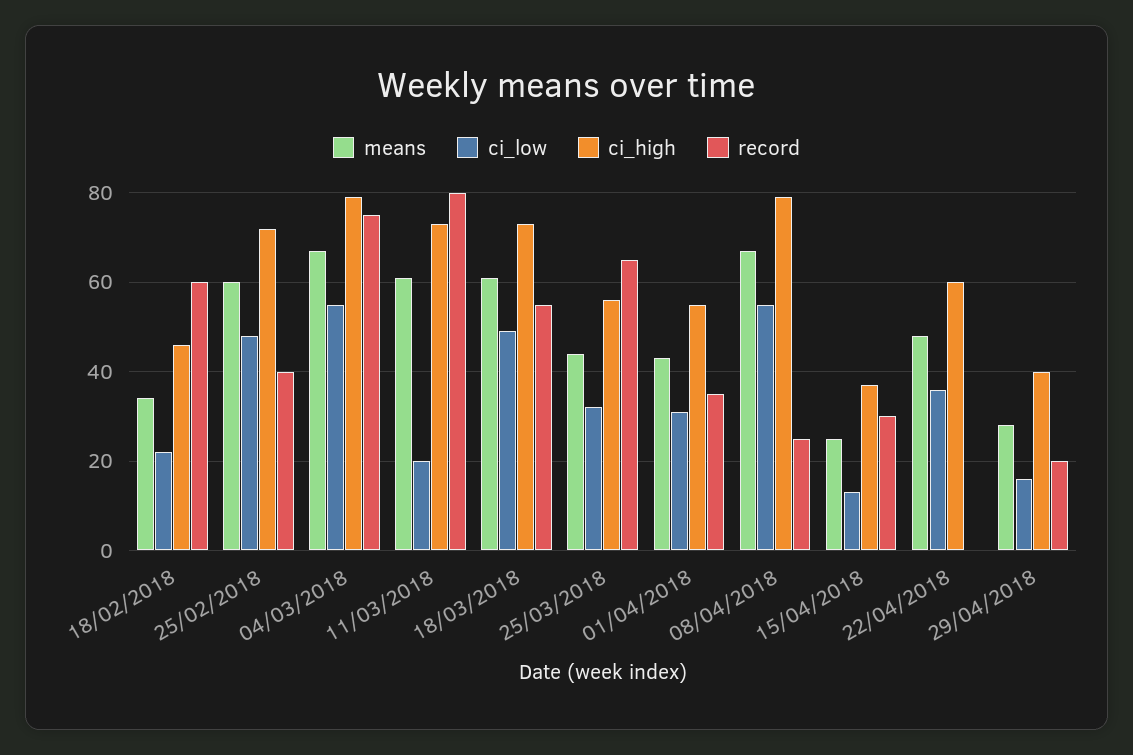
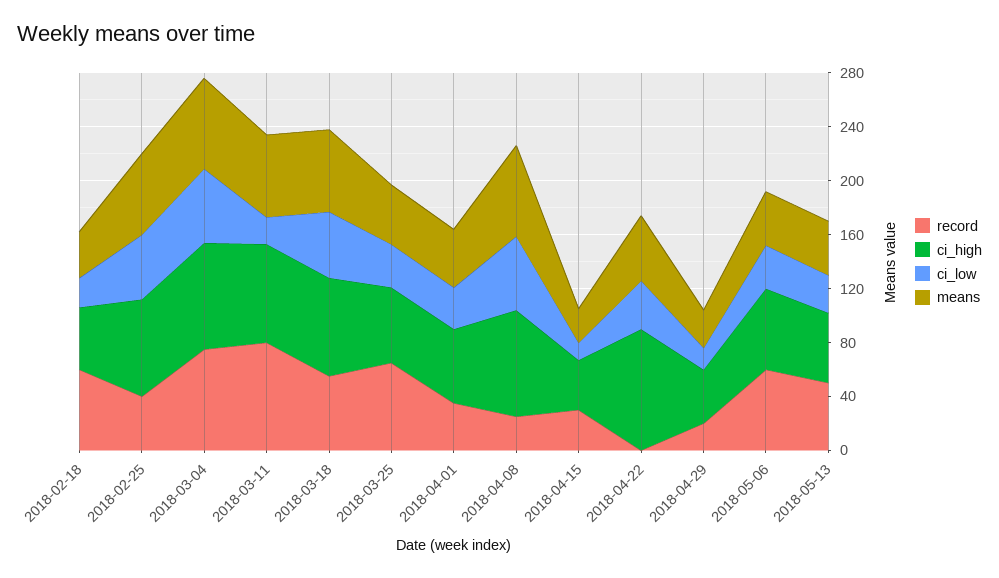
ci_high, 22/04/2018: 60 -> 90
record, 2018-05-06: none -> 60
ci_high, 2018-05-06: none -> 60
ci_low, 2018-05-06: none -> 30
means, 2018-05-06: none -> 40
record, 2018-05-13: none -> 50
ci_high, 2018-05-13: none -> 50
ci_low, 2018-05-13: none -> 30
means, 2018-05-13: none -> 40

